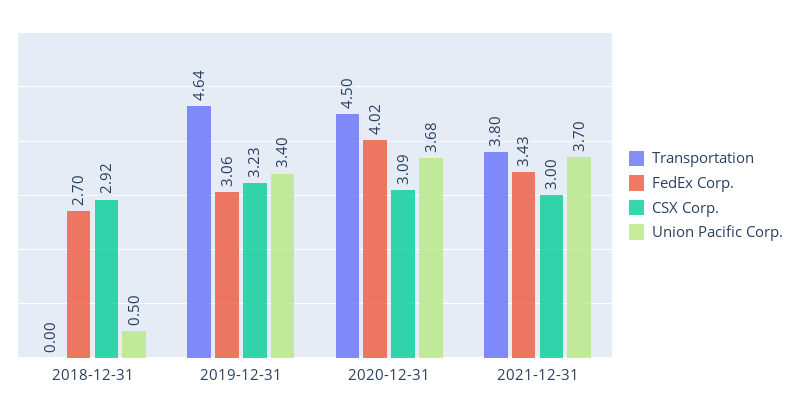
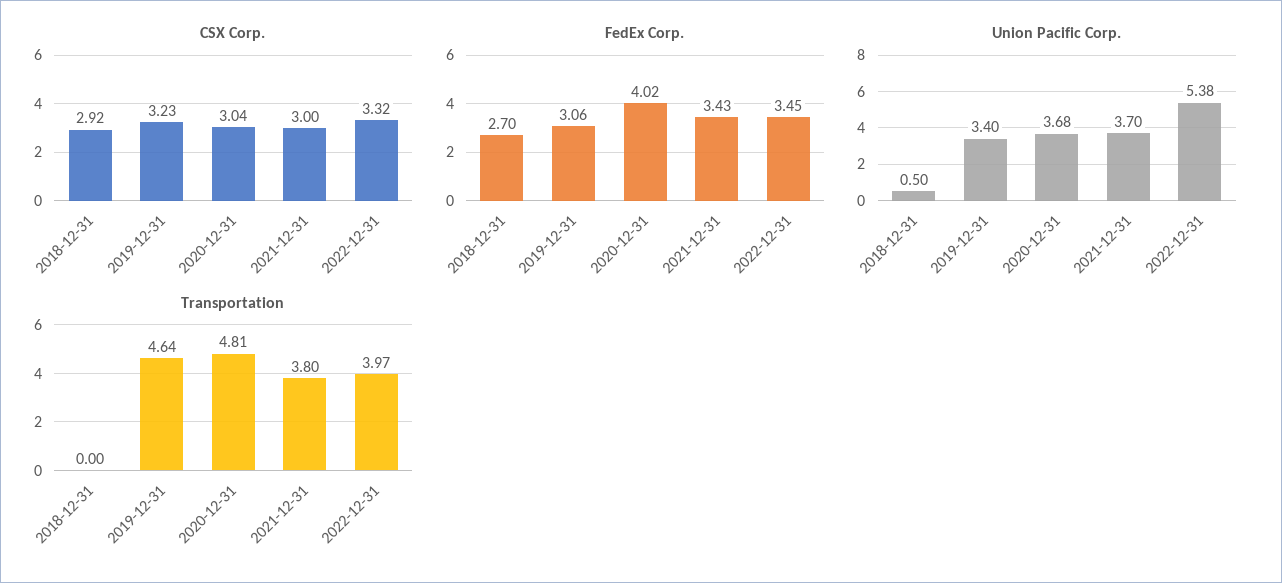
Transportation, 2020-12-31: 4.5 -> 4.81
CSX Corp., 2020-12-31: 3.09 -> 3.04
CSX Corp., 2022-12-31: none -> 3.32
FedEx Corp., 2022-12-31: none -> 3.45
Union Pacific Corp., 2022-12-31: none -> 5.38
Transportation, 2022-12-31: none -> 3.97

